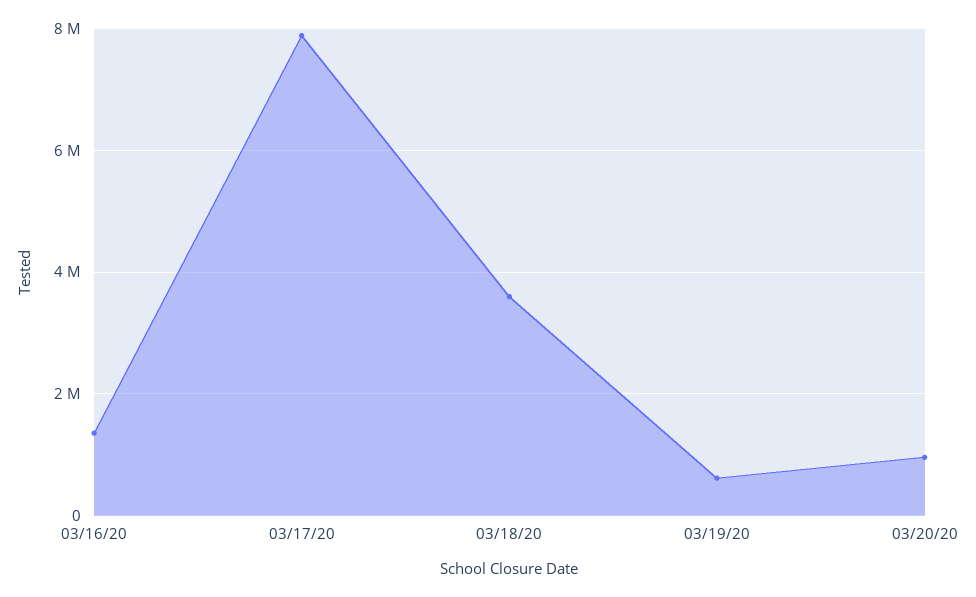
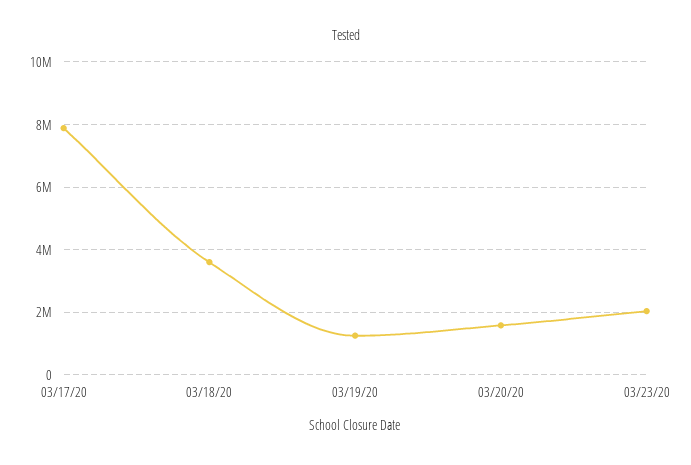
03/16/20: 1400000 -> none
03/19/20: 600000 -> 1200000
03/20/20: 1000000 -> 1600000
03/23/20: none -> 2000000

